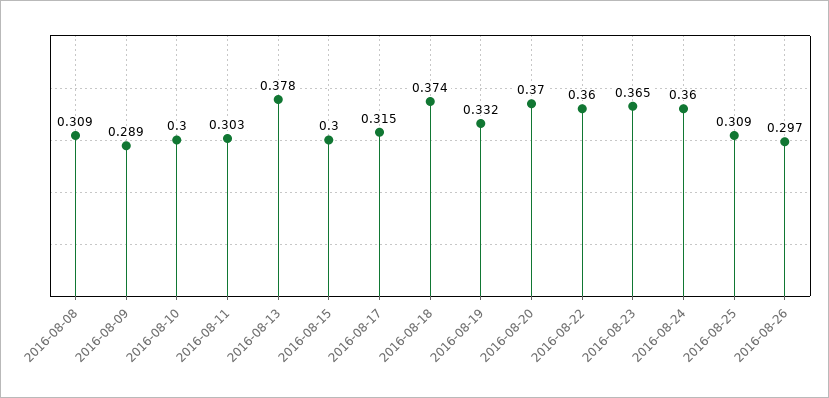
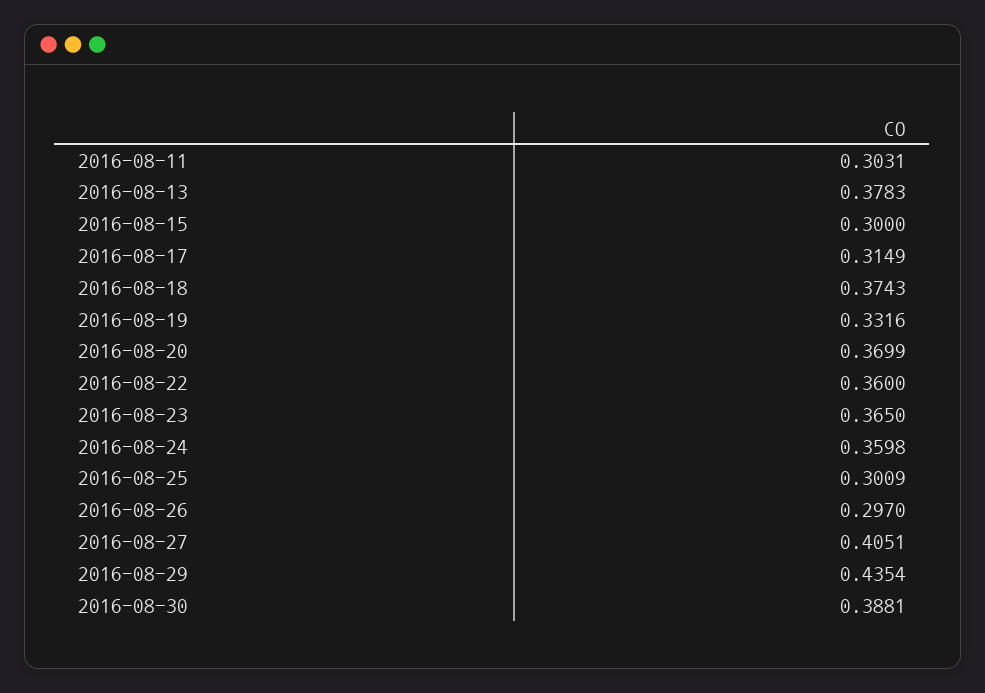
2016-08-08: 0.309 -> none
2016-08-09: 0.289 -> none
2016-08-10: 0.3 -> none
2016-08-25: 0.309 -> 0.3009
2016-08-27: none -> 0.4051
2016-08-29: none -> 0.4354
2016-08-30: none -> 0.3881

